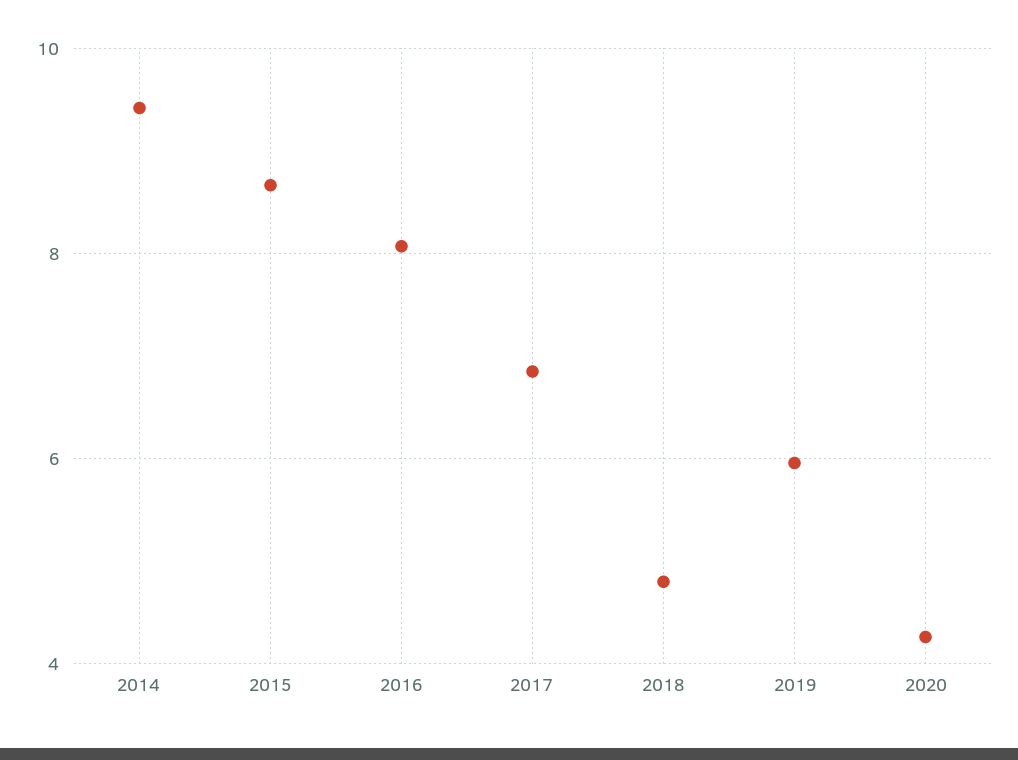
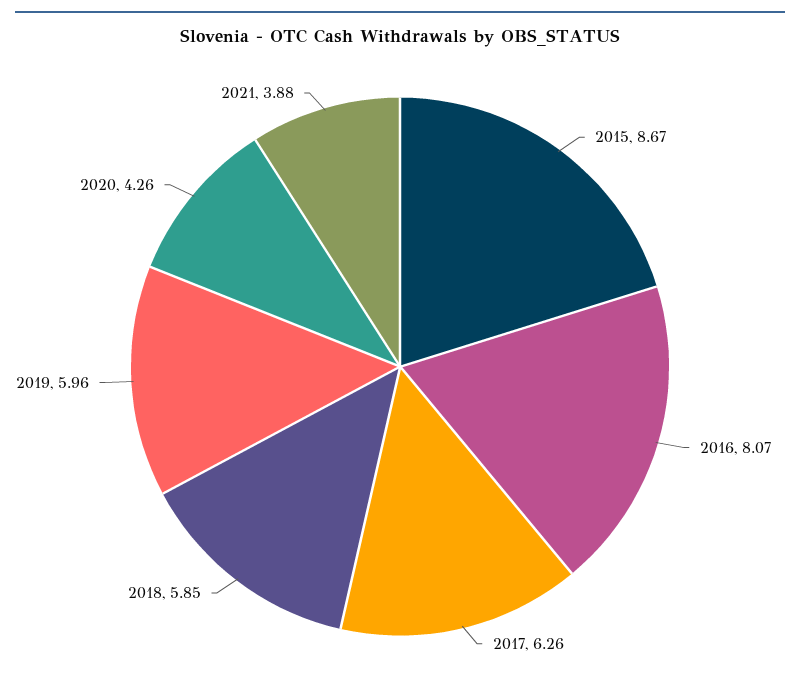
2014: 9.4 -> none
2017: 6.8 -> 6.26
2018: 4.8 -> 5.85
2021: none -> 3.88

